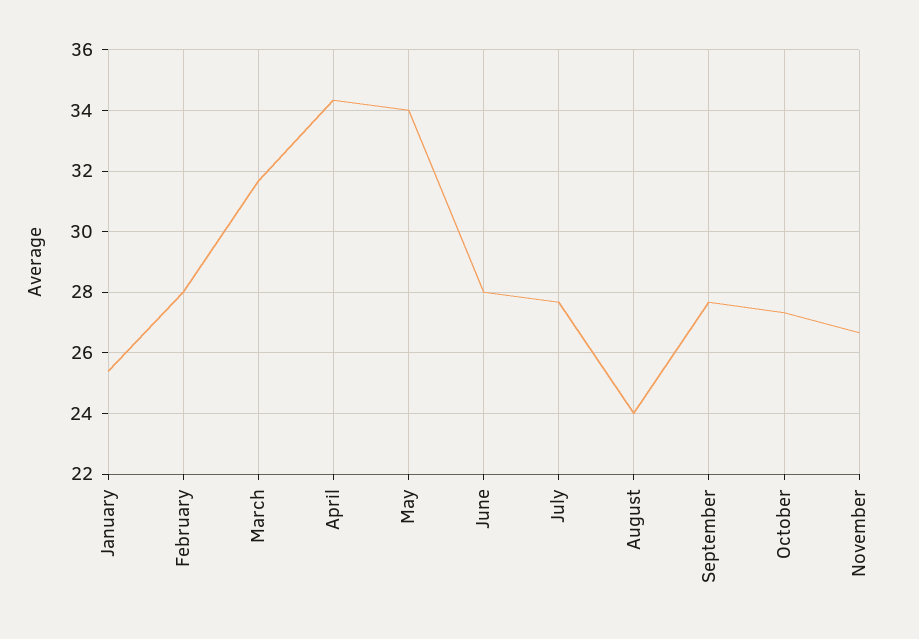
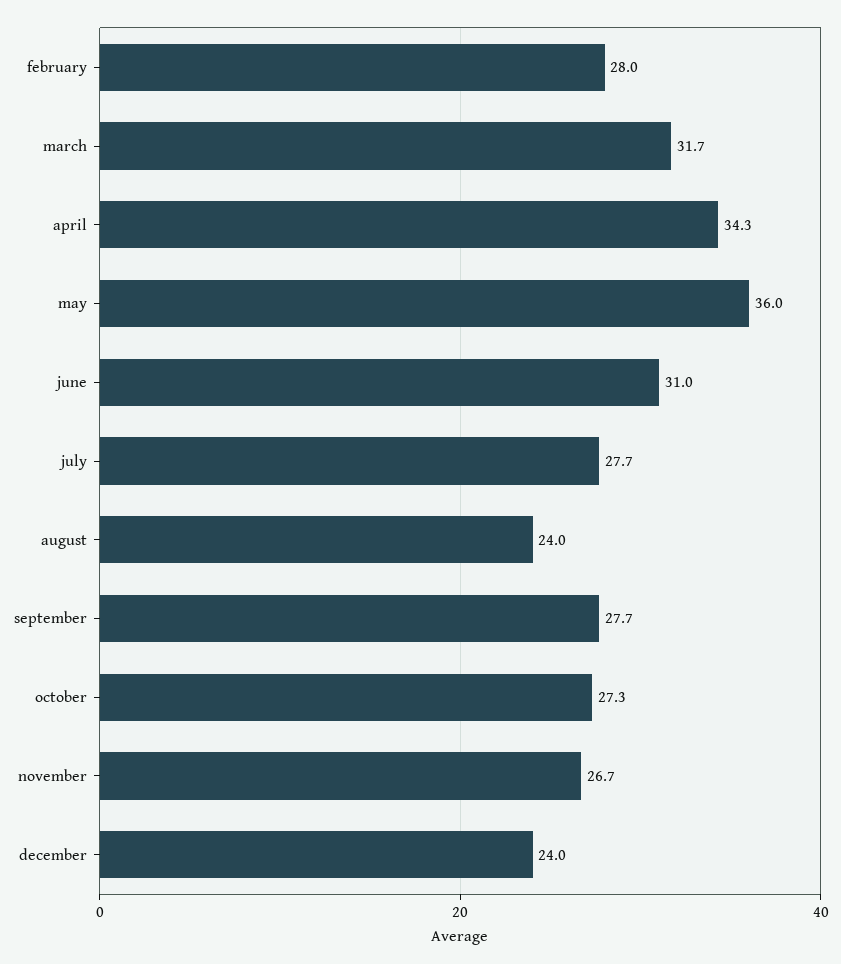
January: 25.4 -> none
May: 34 -> 36
June: 28 -> 31
december: none -> 24

